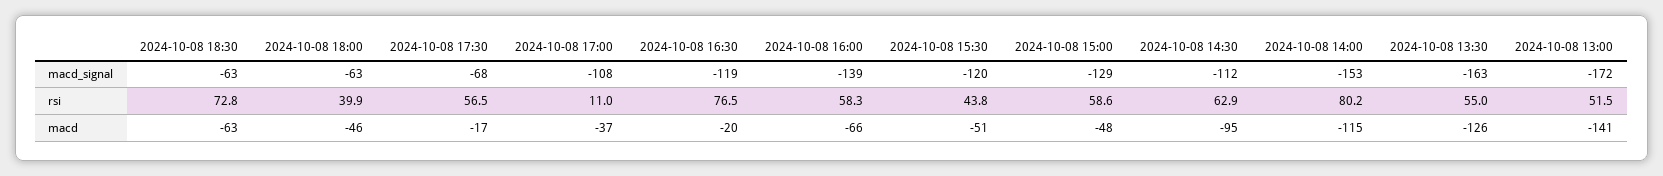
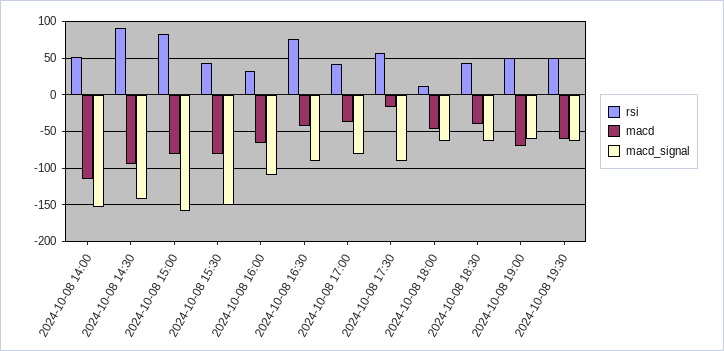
macd_signal, 2024-10-08 17:30: -68 -> -90
macd_signal, 2024-10-08 17:00: -108 -> -80
macd_signal, 2024-10-08 16:30: -119 -> -90
macd_signal, 2024-10-08 16:00: -139 -> -110
macd_signal, 2024-10-08 15:30: -120 -> -150
macd_signal, 2024-10-08 15:00: -129 -> -160
macd_signal, 2024-10-08 14:30: -112 -> -140
macd_signal, 2024-10-08 13:30: -163 -> none
macd_signal, 2024-10-08 13:00: -172 -> none
rsi, 2024-10-08 18:30: 72.8 -> 40
rsi, 2024-10-08 18:00: 39.9 -> 10
rsi, 2024-10-08 17:00: 11 -> 40
rsi, 2024-10-08 16:00: 58.3 -> 30
rsi, 2024-10-08 15:00: 58.6 -> 80
rsi, 2024-10-08 14:30: 62.9 -> 90
rsi, 2024-10-08 14:00: 80.2 -> 50
rsi, 2024-10-08 13:30: 55 -> none
rsi, 2024-10-08 13:00: 51.5 -> none
macd, 2024-10-08 18:30: -63 -> -40
macd, 2024-10-08 16:30: -20 -> -40
macd, 2024-10-08 15:30: -51 -> -80
macd, 2024-10-08 15:00: -48 -> -80
macd, 2024-10-08 13:30: -126 -> none
macd, 2024-10-08 13:00: -141 -> none
rsi, 2024-10-08 19:00: none -> 50
macd, 2024-10-08 19:00: none -> -70
macd_signal, 2024-10-08 19:00: none -> -60
rsi, 2024-10-08 19:30: none -> 50
macd, 2024-10-08 19:30: none -> -60
macd_signal, 2024-10-08 19:30: none -> -60

